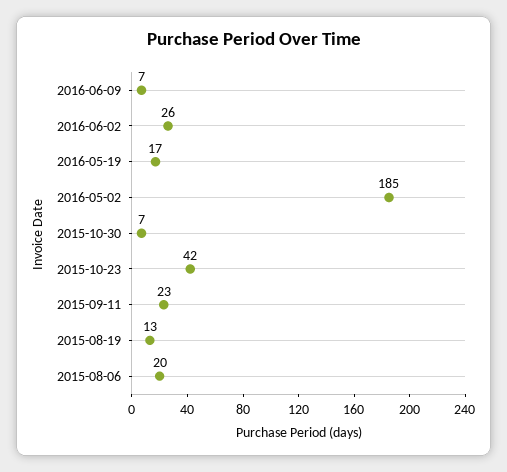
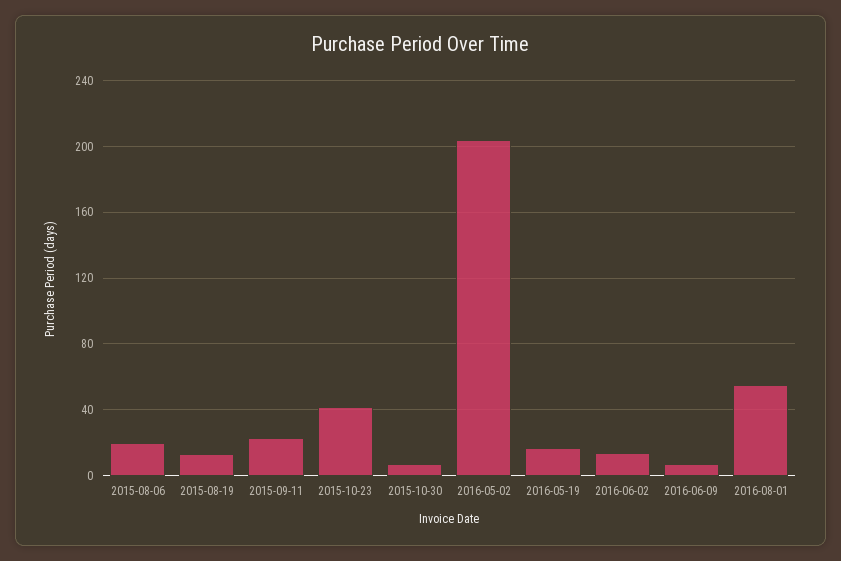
2016-06-02: 26 -> 15
2016-05-02: 185 -> 205
2016-08-01: none -> 55

